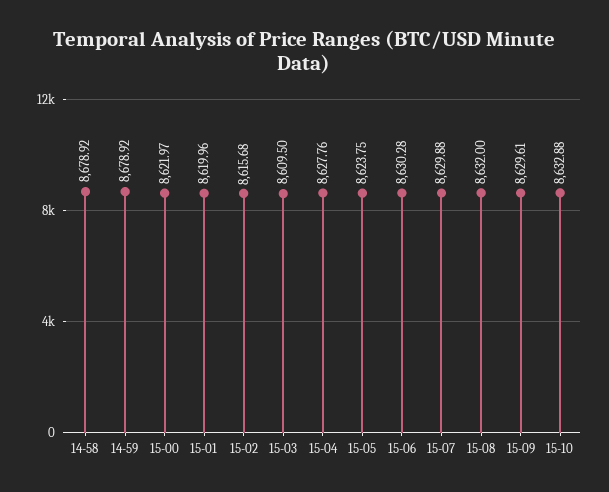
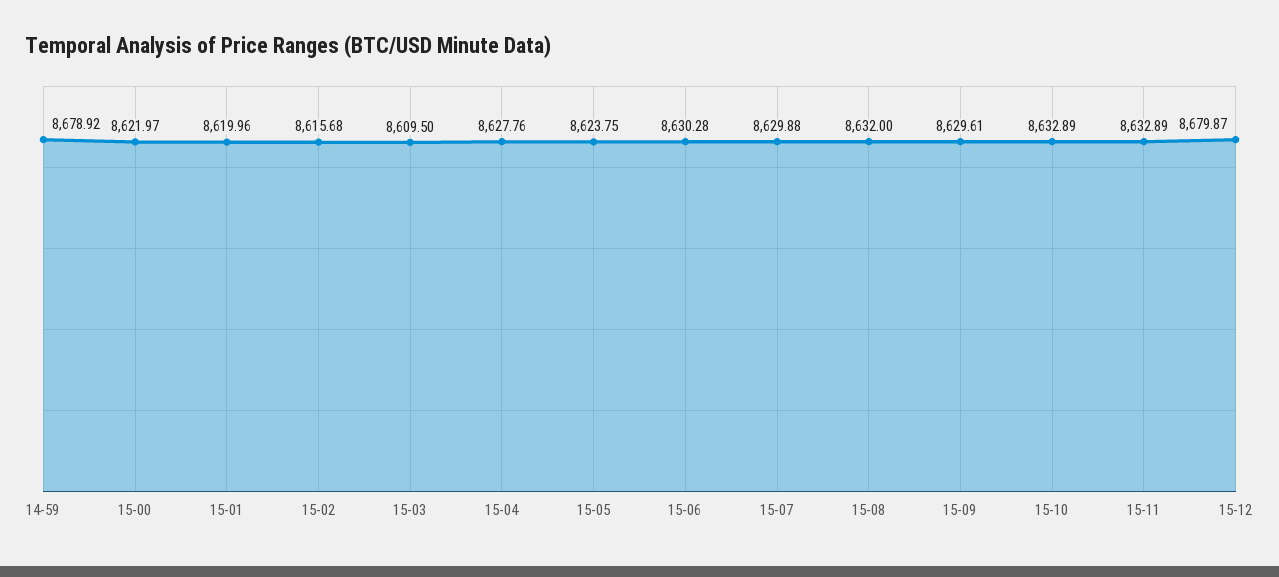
14-58: 8678.92 -> none
15-10: 8632.88 -> 8632.89
15-11: none -> 8632.89
15-12: none -> 8679.87

